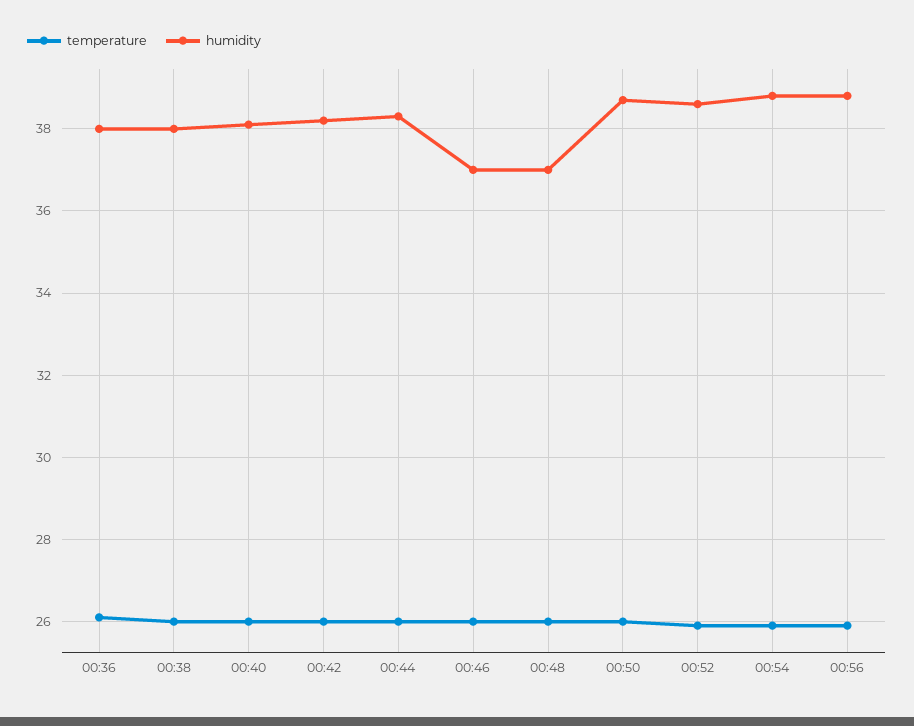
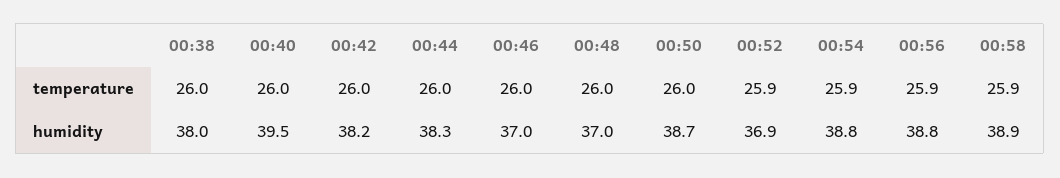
temperature, 00:36: 26 -> none
humidity, 00:36: 38 -> none
humidity, 00:40: 38 -> 39.5
humidity, 00:52: 38.5 -> 36.9
temperature, 00:58: none -> 25.9
humidity, 00:58: none -> 38.9

